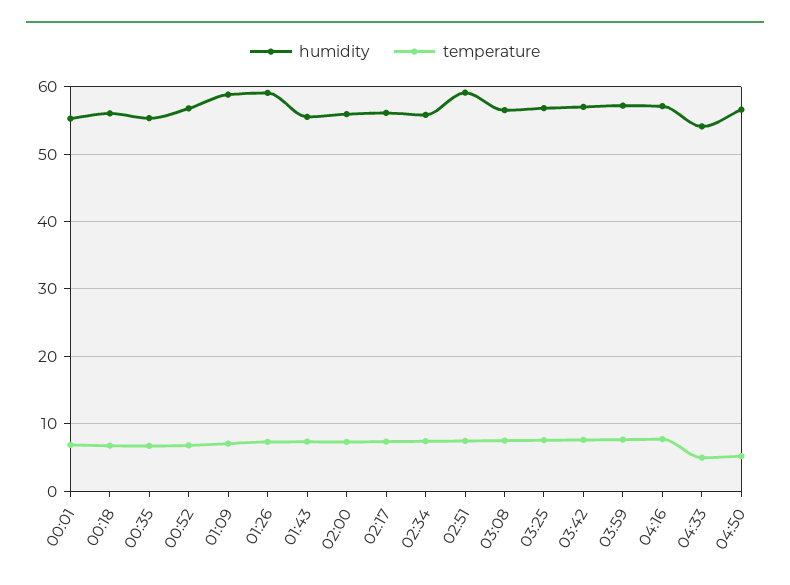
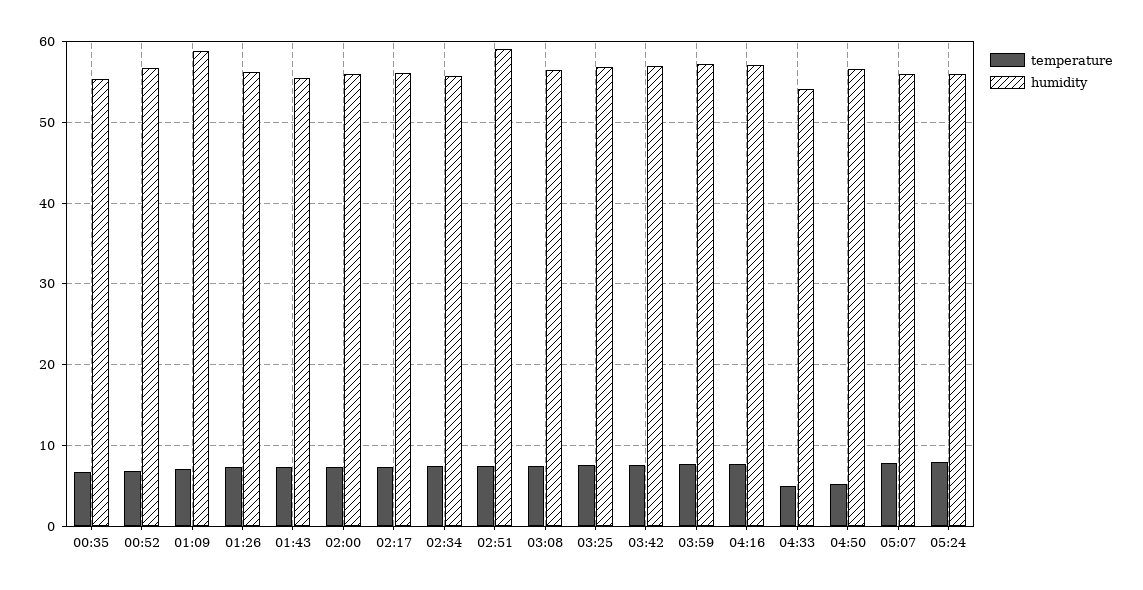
humidity, 00:01: 55 -> none
temperature, 00:01: 7 -> none
humidity, 00:18: 56 -> none
temperature, 00:18: 7 -> none
humidity, 01:26: 59 -> 56
temperature, 05:07: none -> 8
humidity, 05:07: none -> 56
temperature, 05:24: none -> 8
humidity, 05:24: none -> 56

